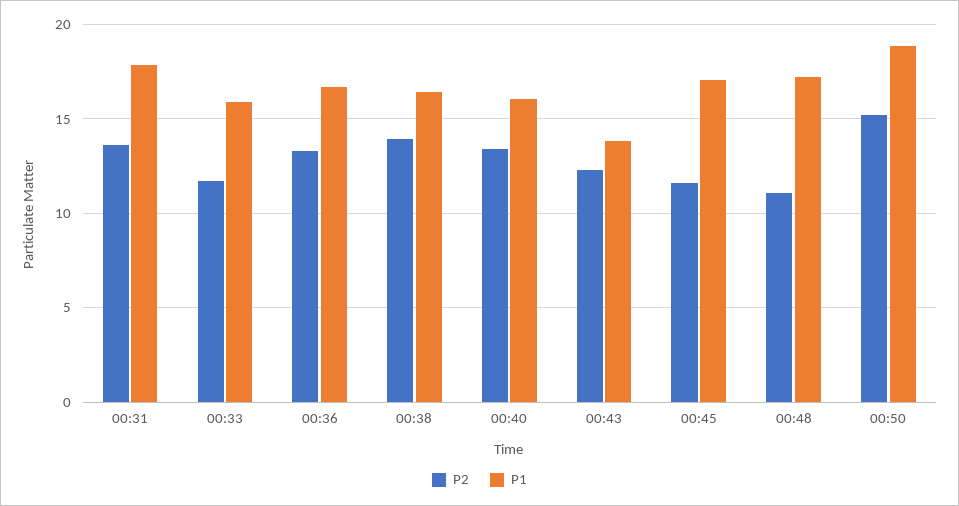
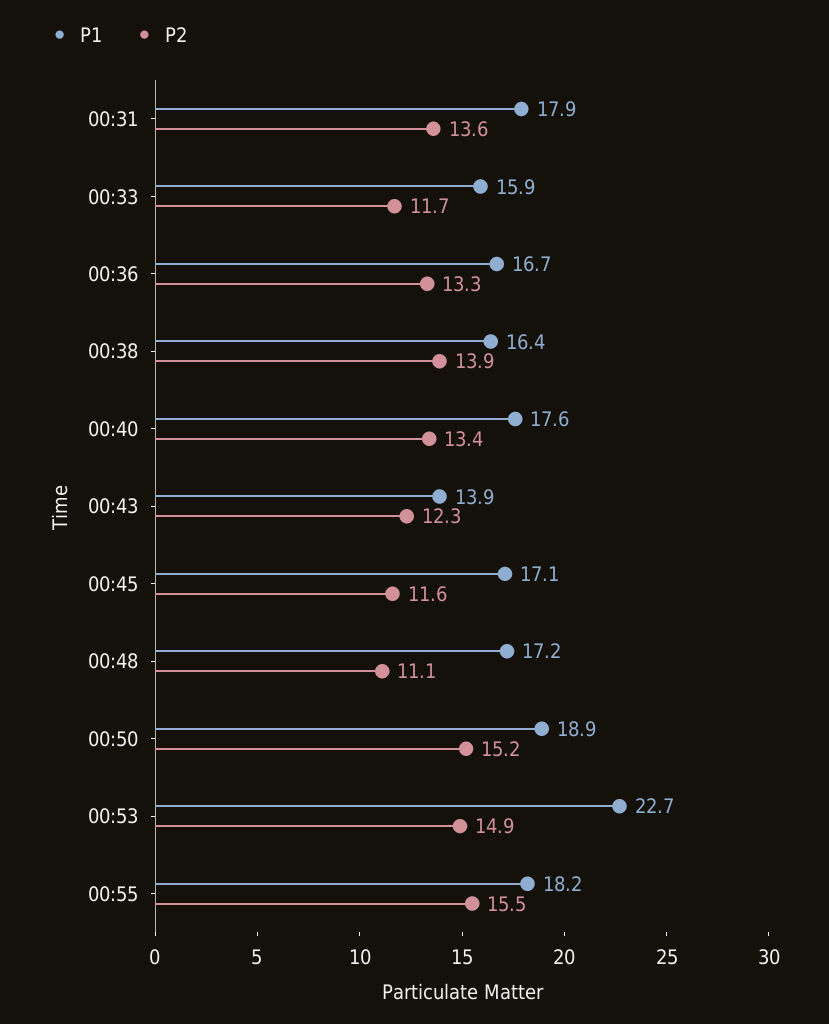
P1, 00:40: 16 -> 17.6
P1, 00:53: none -> 22.7
P2, 00:53: none -> 14.9
P1, 00:55: none -> 18.2
P2, 00:55: none -> 15.5

